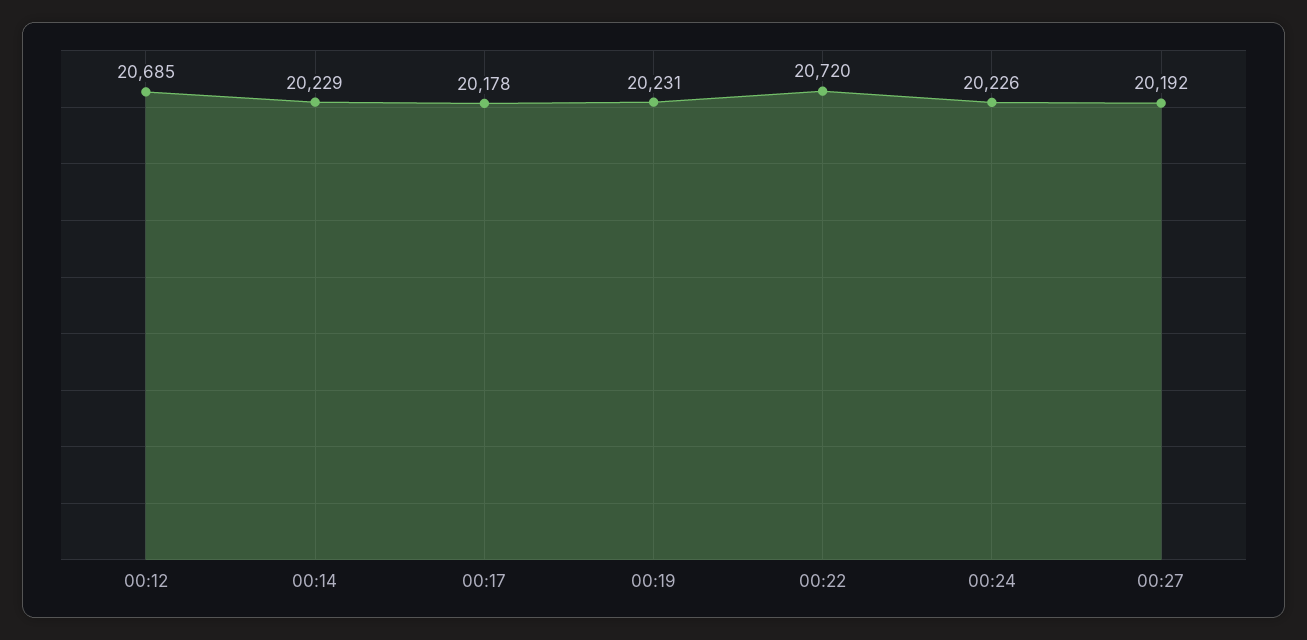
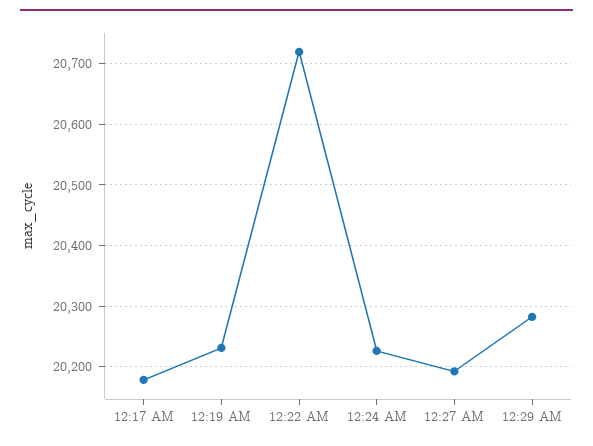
00:12: 20685 -> none
00:14: 20229 -> none
12:29 AM: none -> 20280

